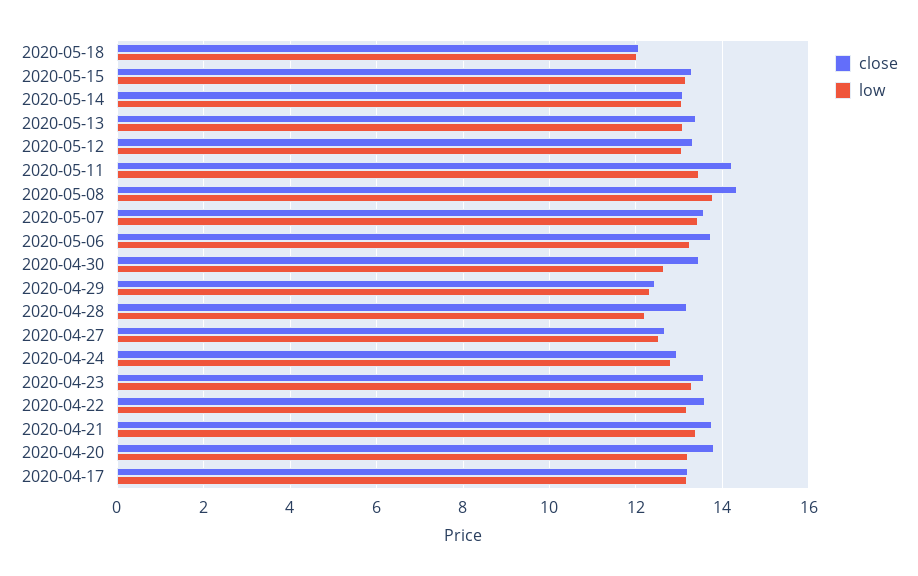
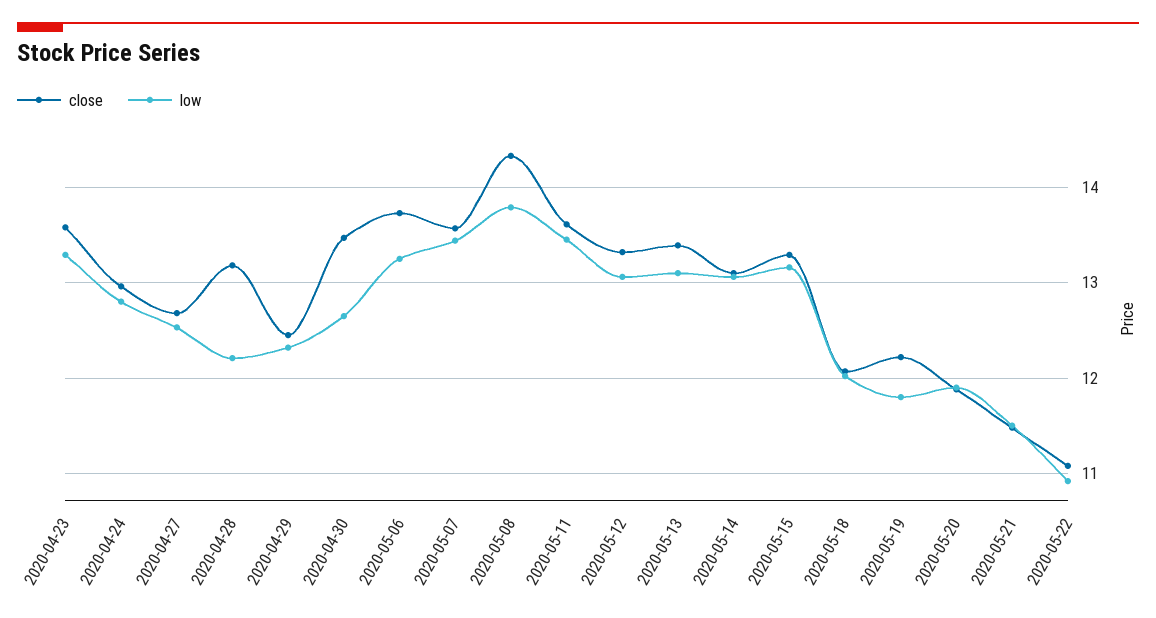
close, 2020-05-11: 14.2 -> 13.6
close, 2020-04-22: 13.6 -> none
low, 2020-04-22: 13.2 -> none
close, 2020-04-21: 13.8 -> none
low, 2020-04-21: 13.4 -> none
close, 2020-04-20: 13.8 -> none
low, 2020-04-20: 13.2 -> none
close, 2020-04-17: 13.2 -> none
low, 2020-04-17: 13.2 -> none
close, 2020-05-19: none -> 12.2
low, 2020-05-19: none -> 11.8
close, 2020-05-20: none -> 11.9
low, 2020-05-20: none -> 11.9
close, 2020-05-21: none -> 11.5
low, 2020-05-21: none -> 11.5
close, 2020-05-22: none -> 11.1
low, 2020-05-22: none -> 10.9

